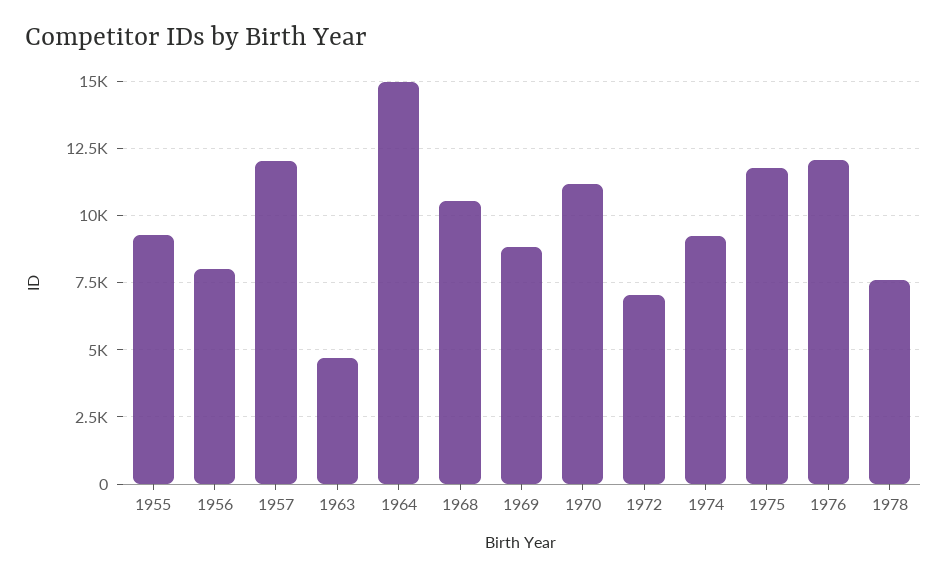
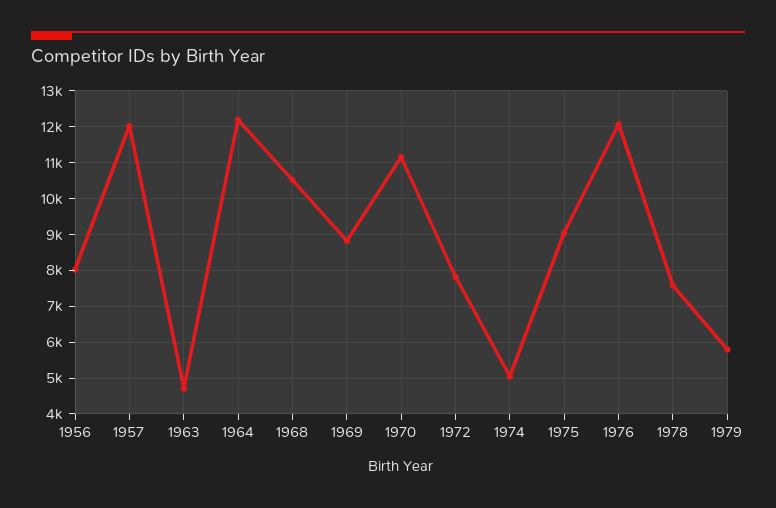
1955: 9250 -> none
1964: 15000 -> 12200
1972: 7000 -> 7800
1974: 9250 -> 5000
1975: 11750 -> 9000
1979: none -> 5800

